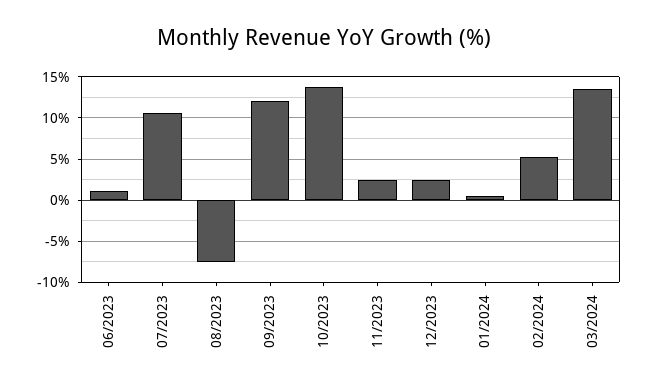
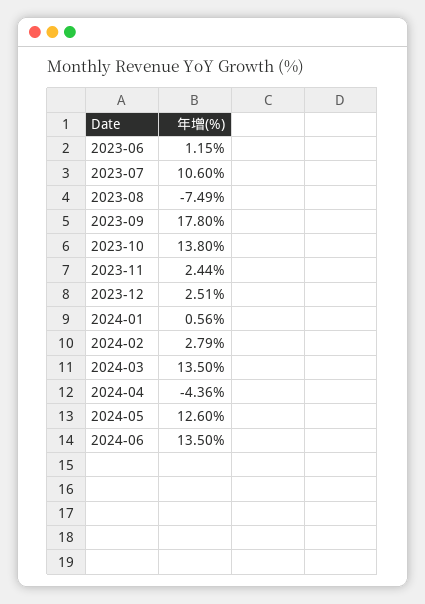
09/2023: 12 -> 17.8
02/2024: 5 -> 2.79
2024-04: none -> -4.36
2024-05: none -> 12.6
2024-06: none -> 13.5

